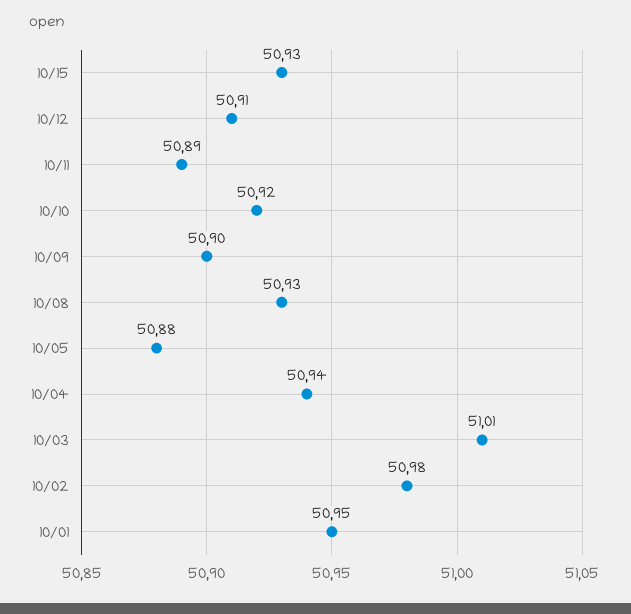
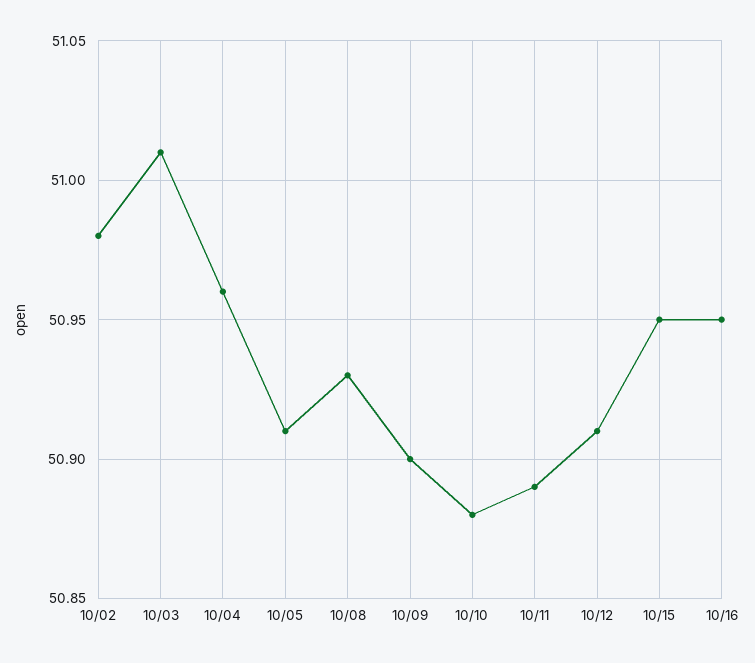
10/15: 50.93 -> 50.95
10/10: 50.92 -> 50.88
10/05: 50.88 -> 50.91
10/04: 50.94 -> 50.96
10/01: 50.95 -> none
10/16: none -> 50.95

